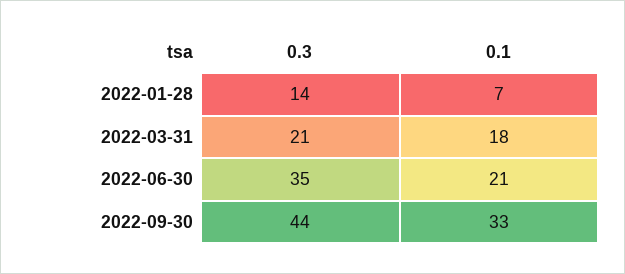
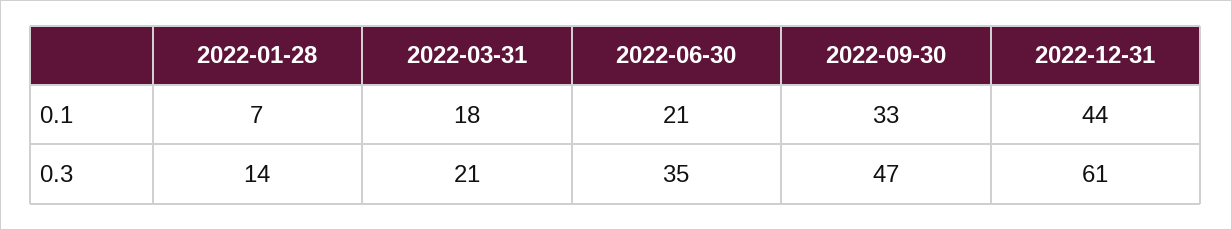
0.3, 2022-09-30: 44 -> 47
0.1, 2022-12-31: none -> 44
0.3, 2022-12-31: none -> 61

